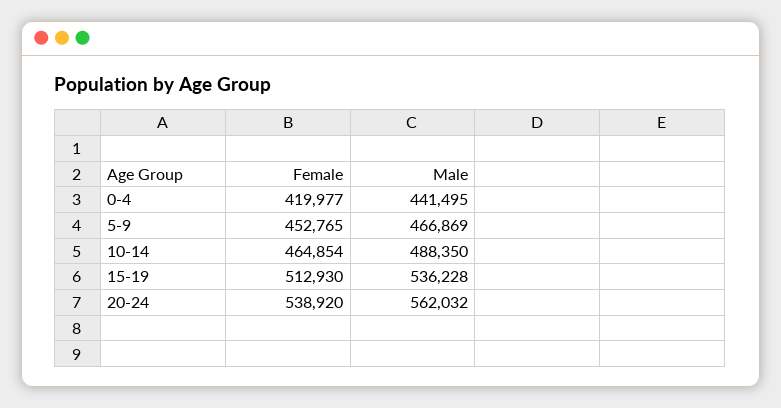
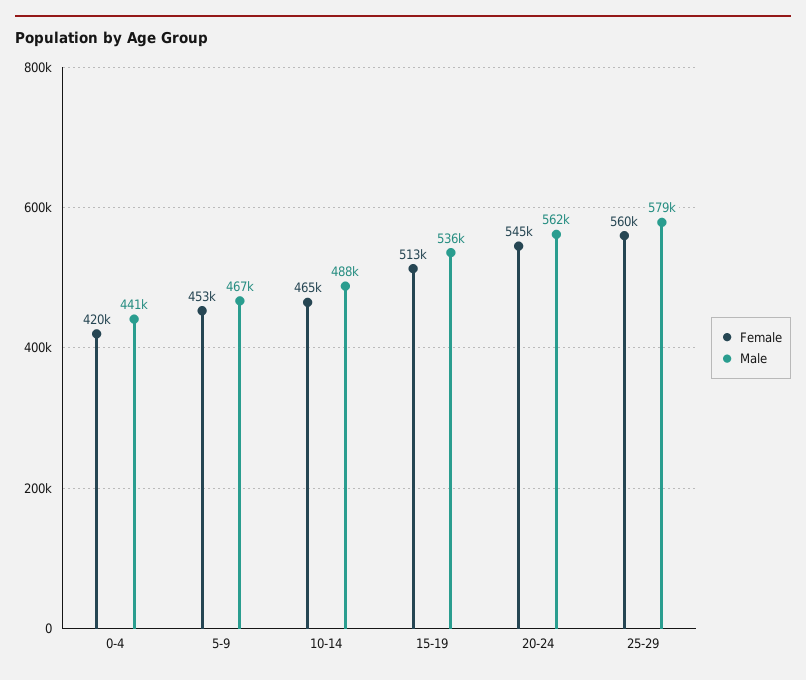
Female, 20-24: 538920 -> 545000
Female, 25-29: none -> 560000
Male, 25-29: none -> 579000

